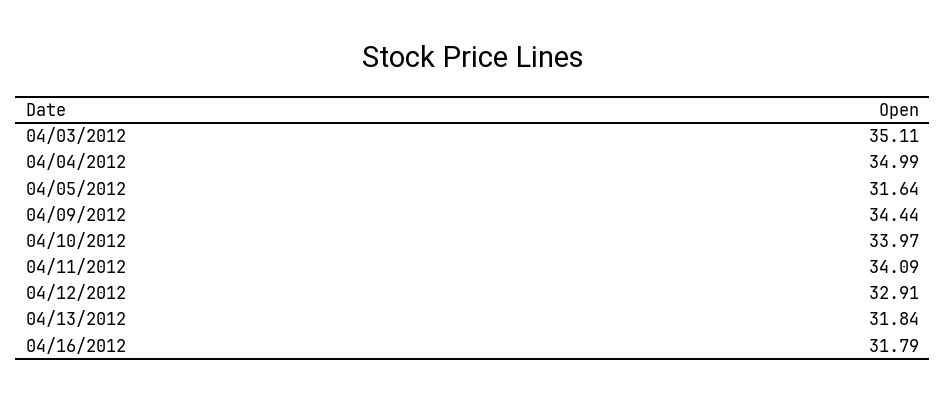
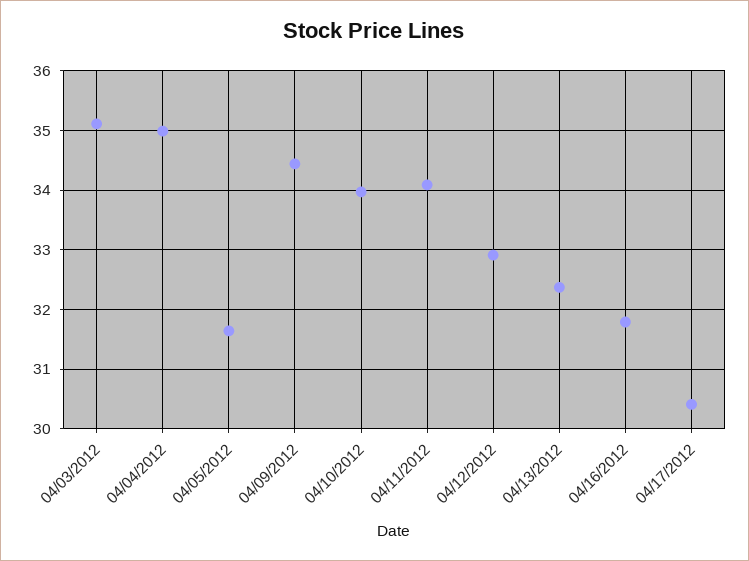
04/13/2012: 31.84 -> 32.4
04/17/2012: none -> 30.4

